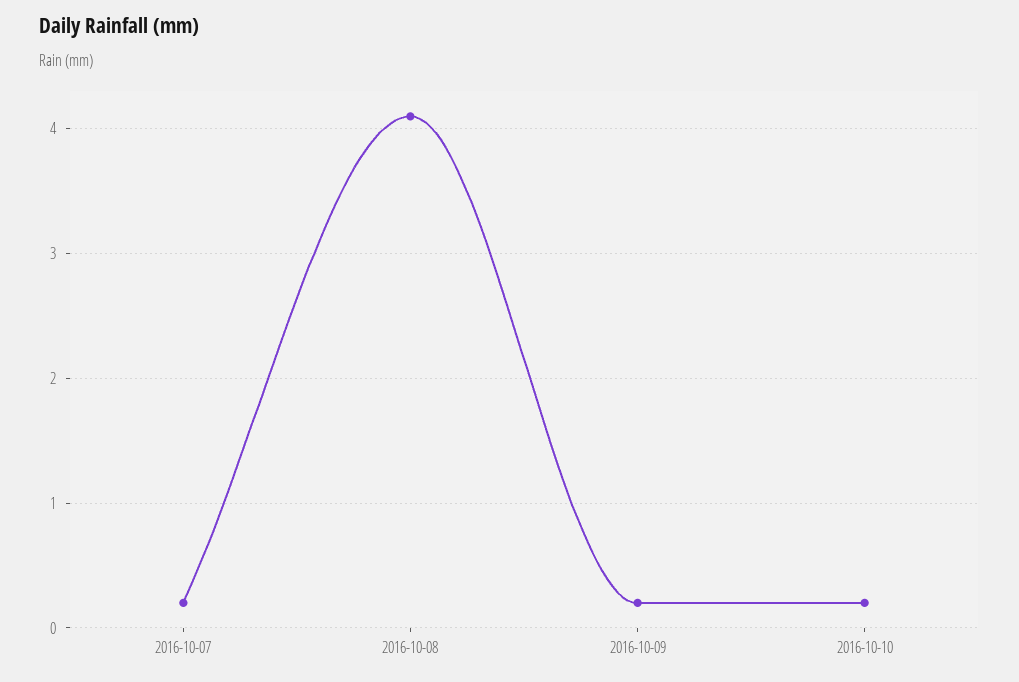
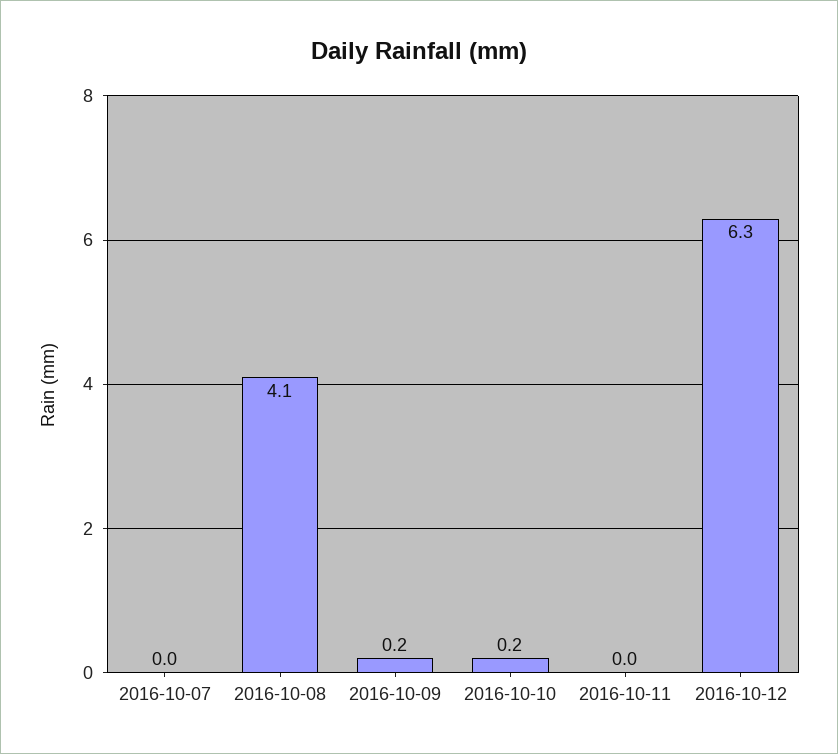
2016-10-07: 0.2 -> 0
2016-10-11: none -> 0
2016-10-12: none -> 6.3

